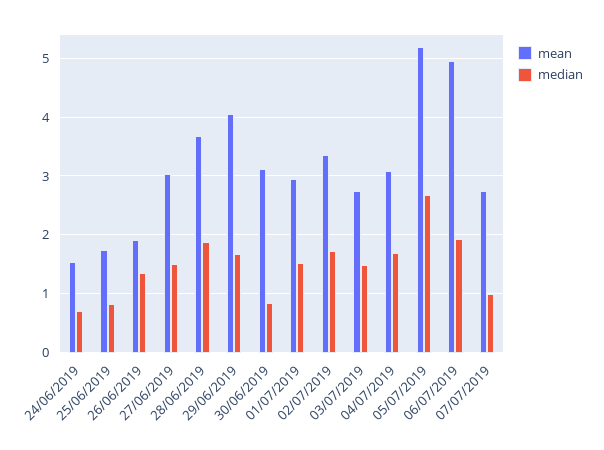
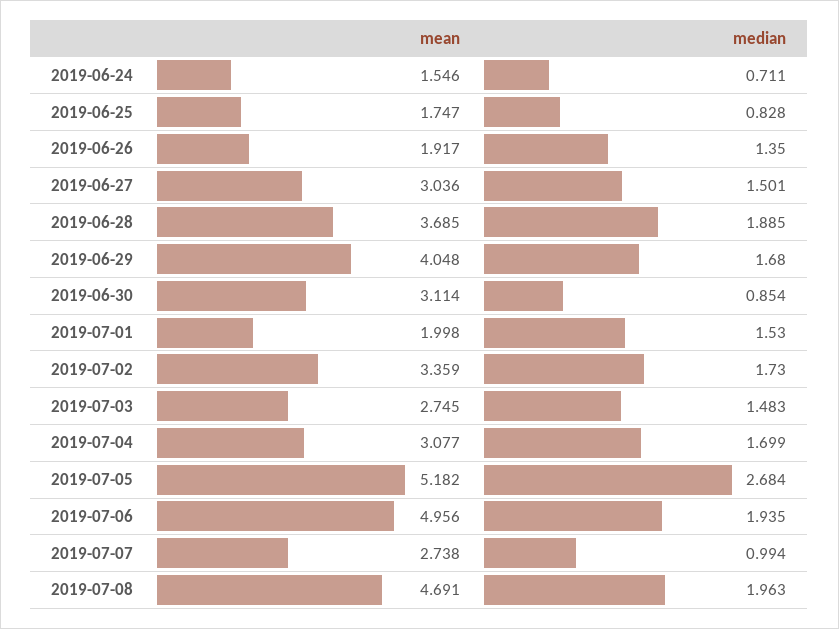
mean, 01/07/2019: 3 -> 1.998
mean, 2019-07-08: none -> 4.691
median, 2019-07-08: none -> 1.963

